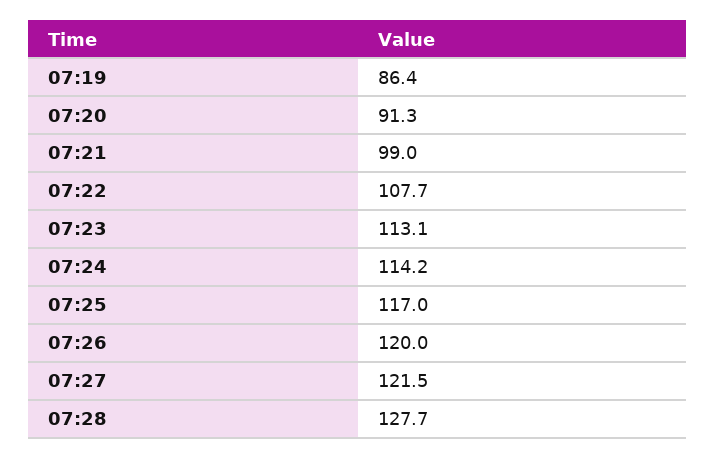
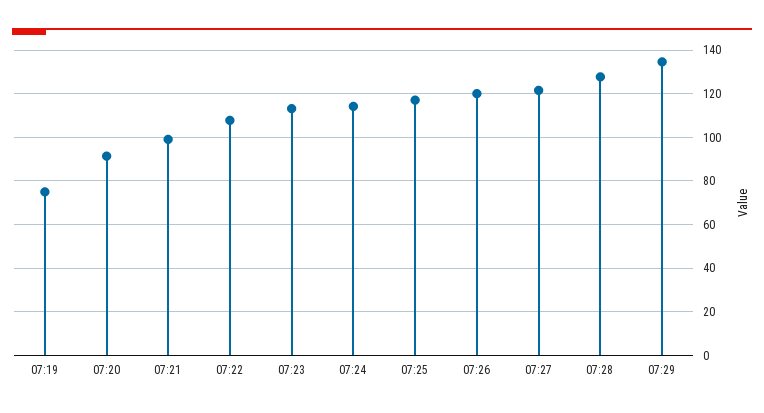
07:19: 86.4 -> 75
07:29: none -> 135

